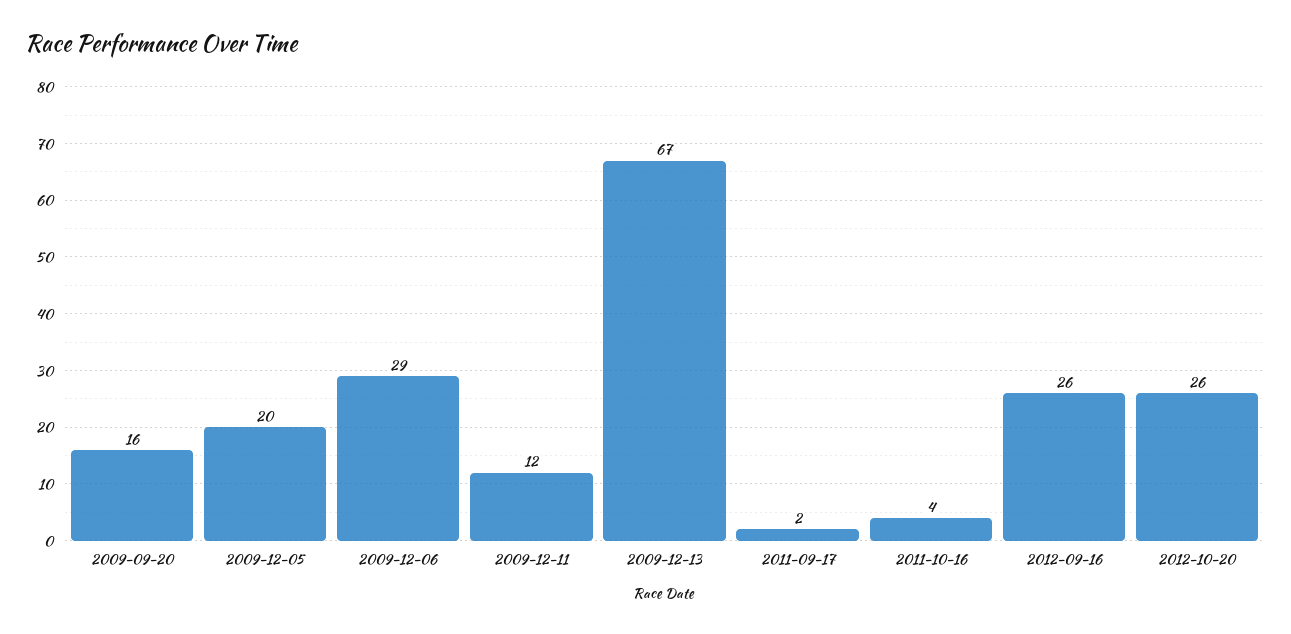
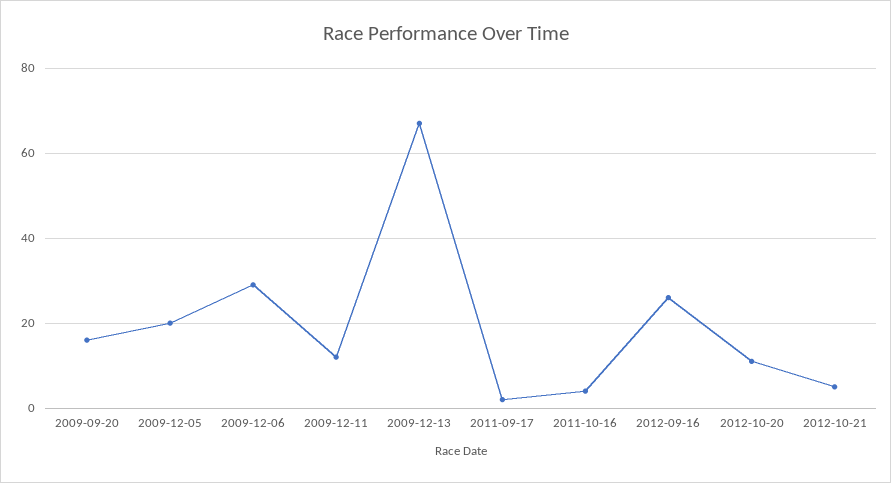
2012-10-20: 26 -> 10
2012-10-21: none -> 5

